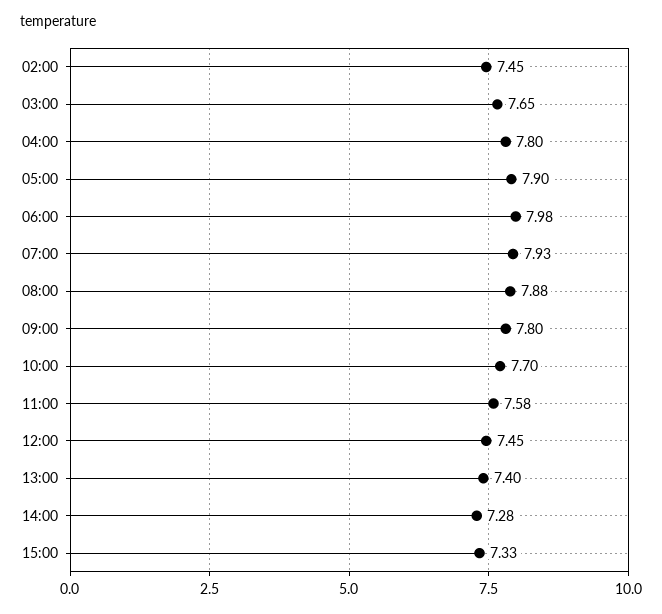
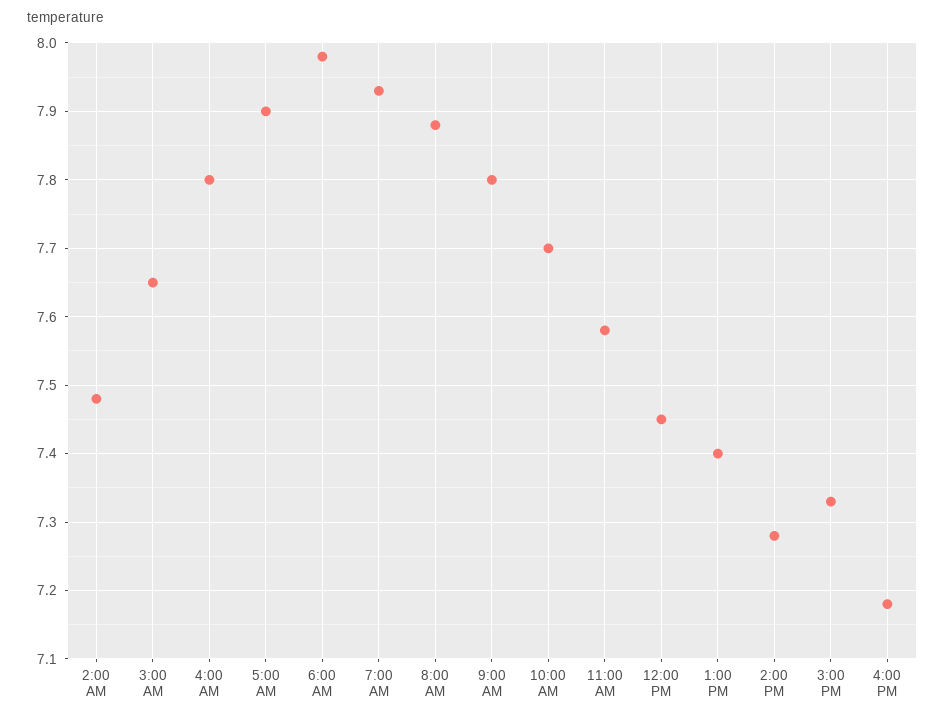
02:00: 7.45 -> 7.48
4:00 PM: none -> 7.18

